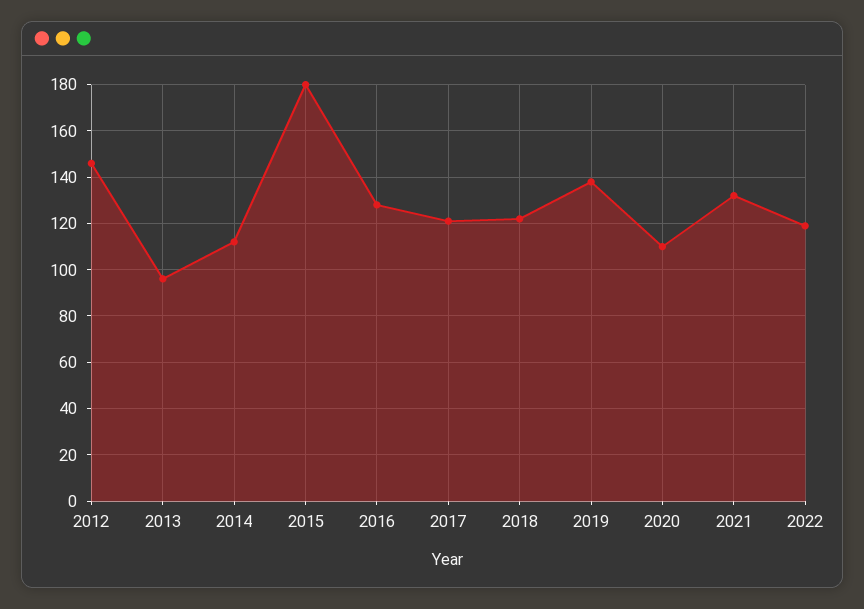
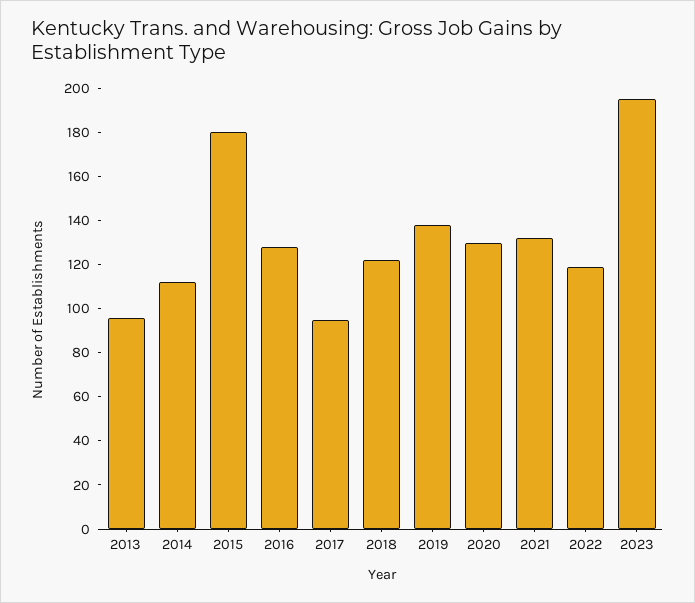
2012: 145 -> none
2017: 120 -> 95
2020: 110 -> 130
2023: none -> 195

